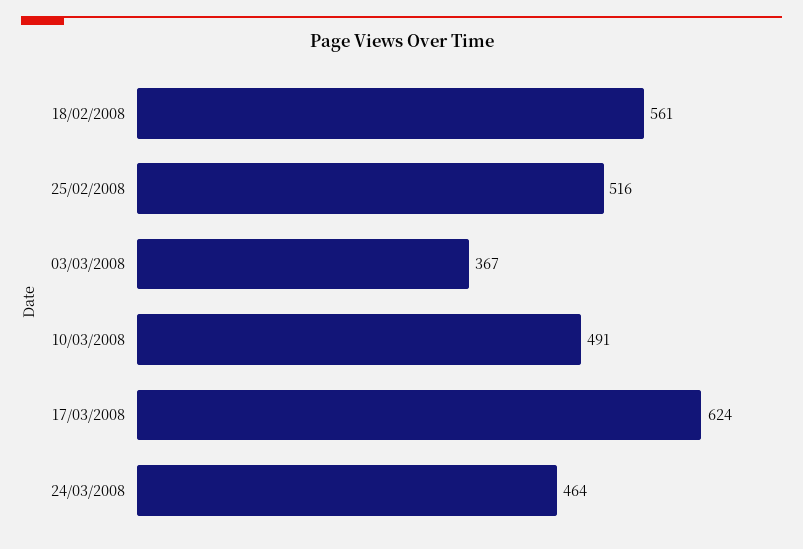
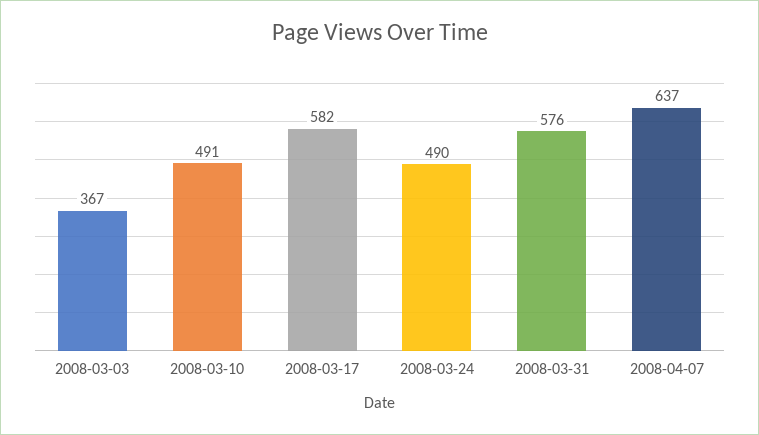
18/02/2008: 561 -> none
25/02/2008: 516 -> none
17/03/2008: 624 -> 582
24/03/2008: 464 -> 490
2008-03-31: none -> 576
2008-04-07: none -> 637

